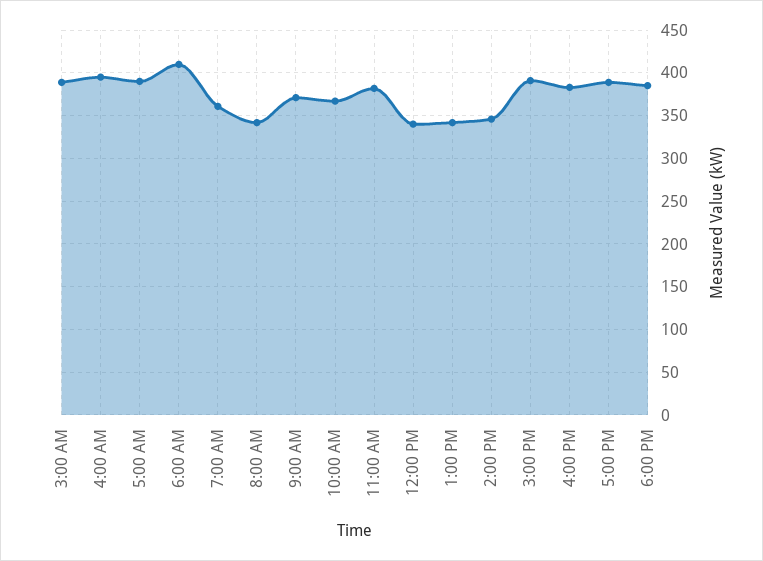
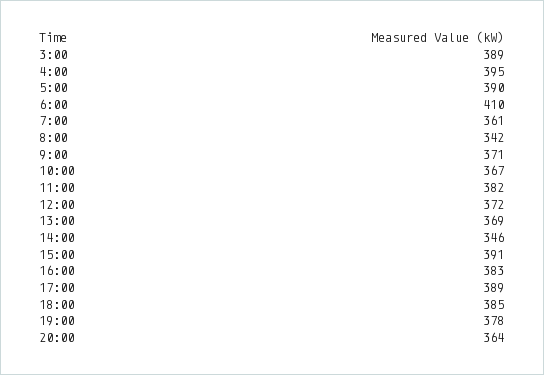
12:00 PM: 340 -> 372
1:00 PM: 340 -> 369
19:00: none -> 378
20:00: none -> 364

